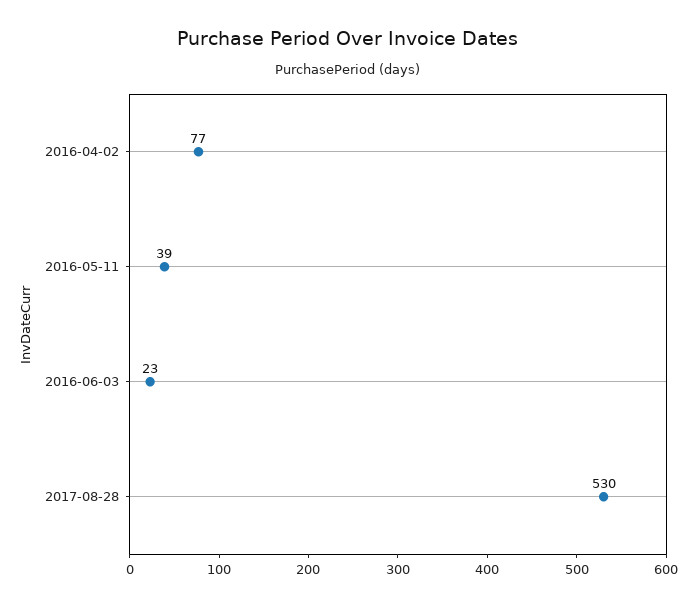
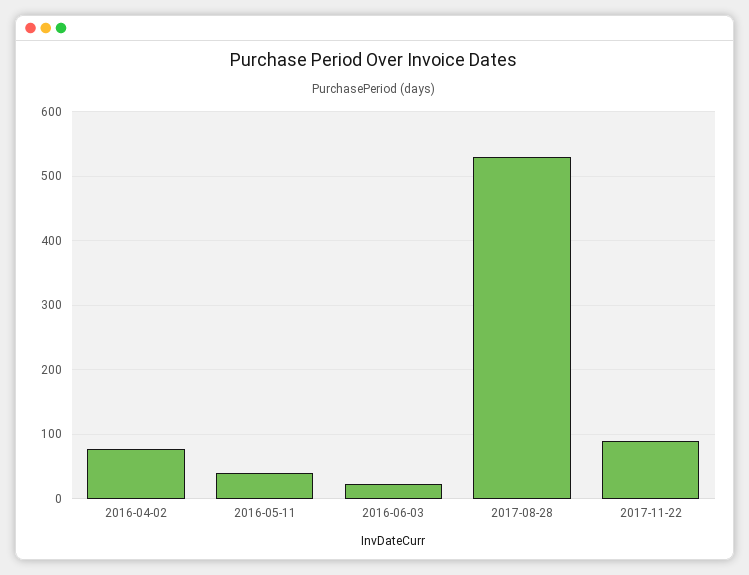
2017-11-22: none -> 90

